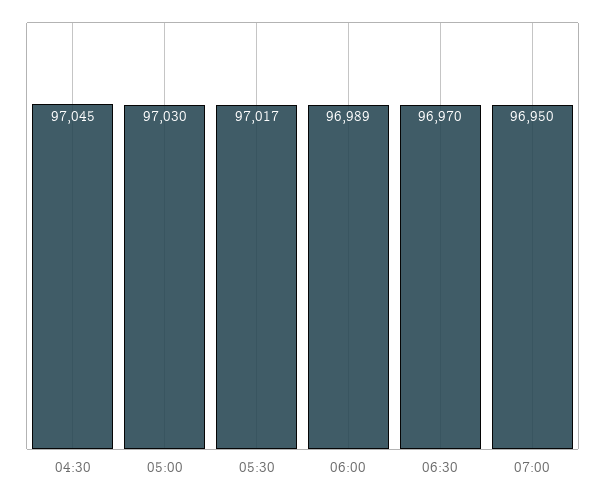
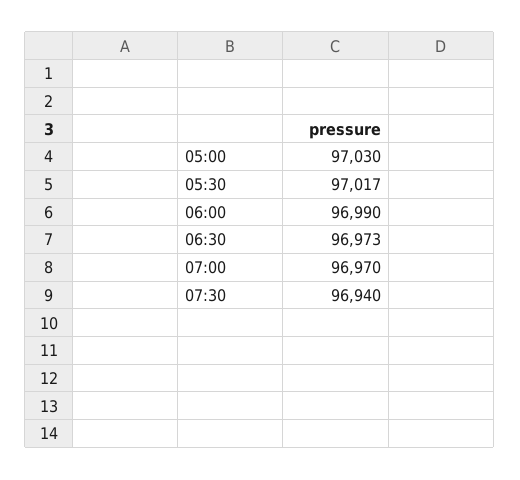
04:30: 97045 -> none
06:00: 96989 -> 96990
06:30: 96970 -> 96973
07:00: 96950 -> 96970
07:30: none -> 96940

